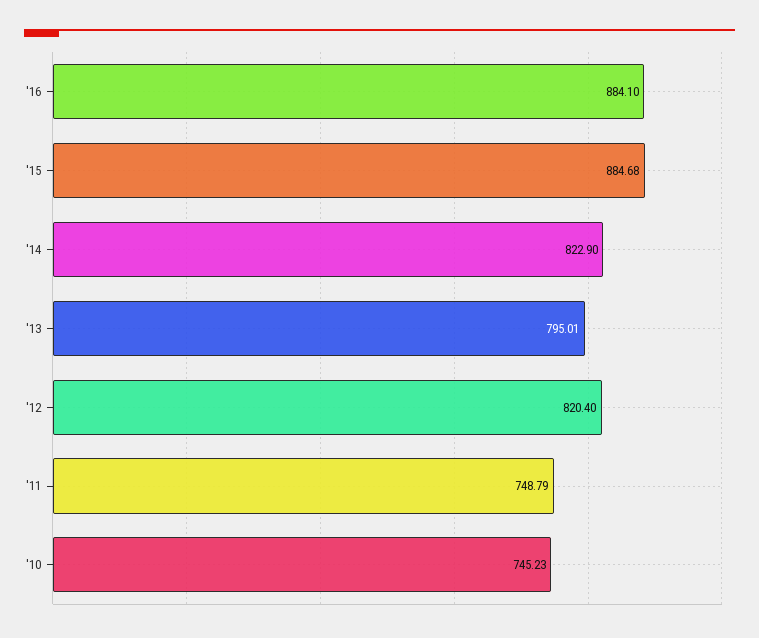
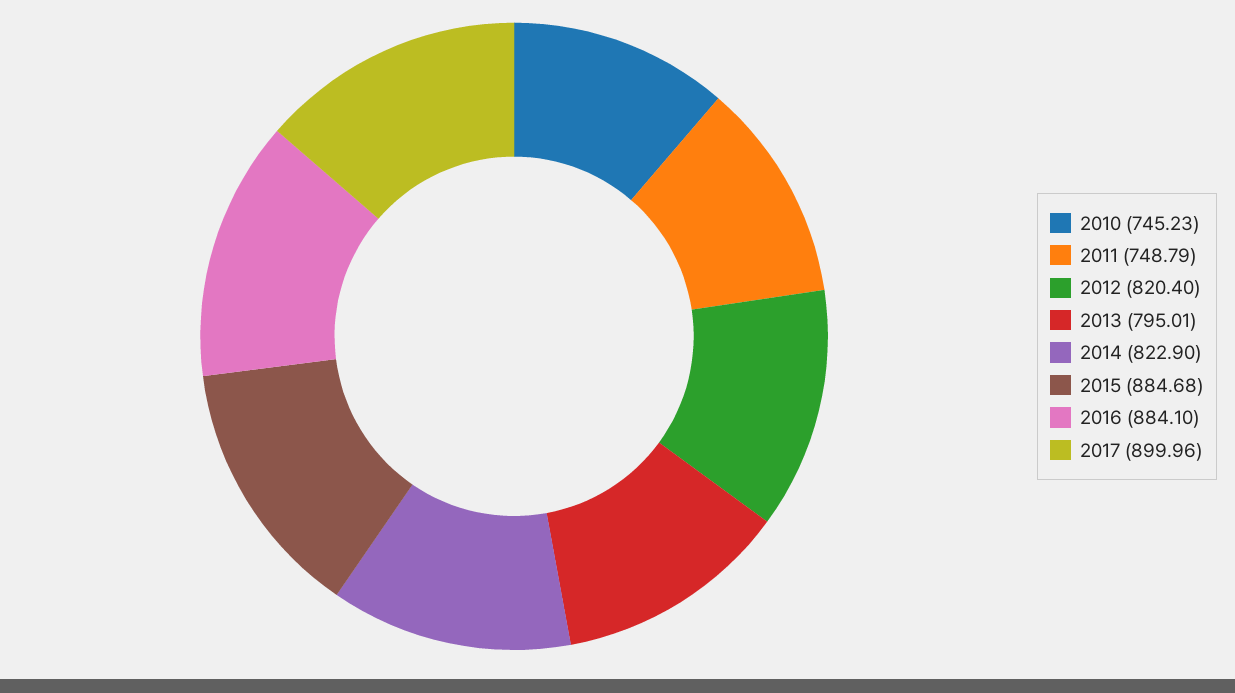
2017: none -> 899.96

